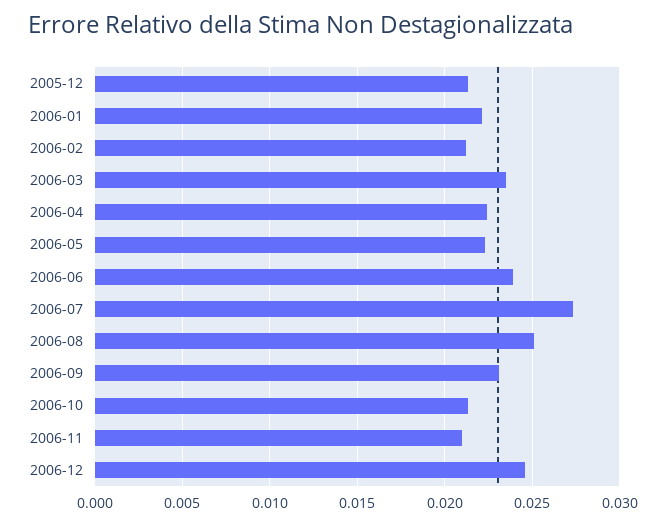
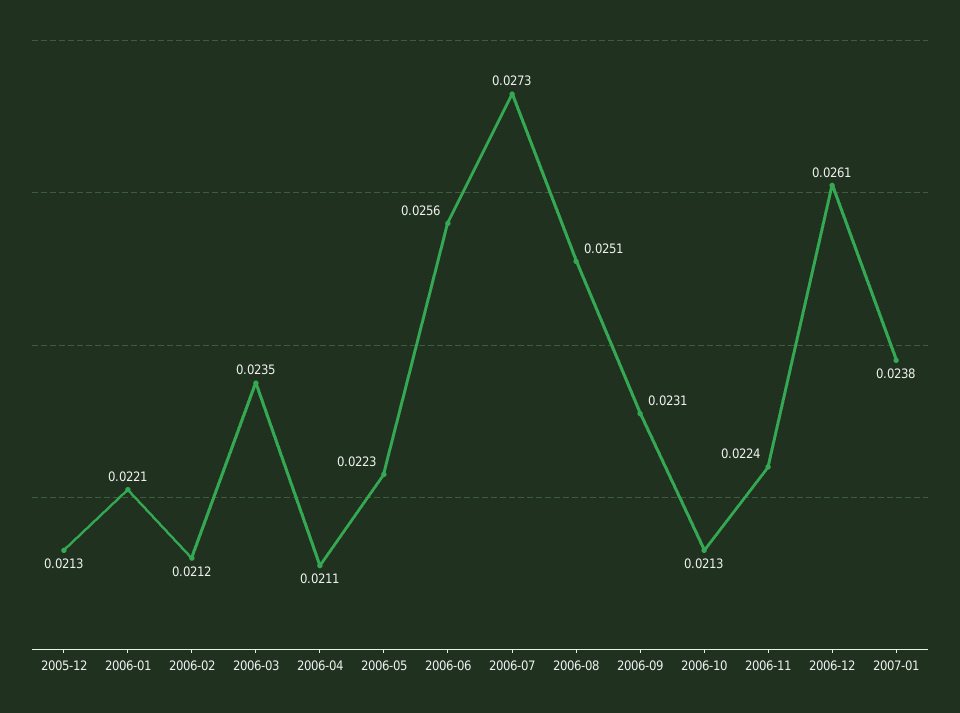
2006-04: 0.0225 -> 0.0211
2006-06: 0.024 -> 0.0256
2006-11: 0.021 -> 0.0224
2006-12: 0.0245 -> 0.0261
2007-01: none -> 0.0238

